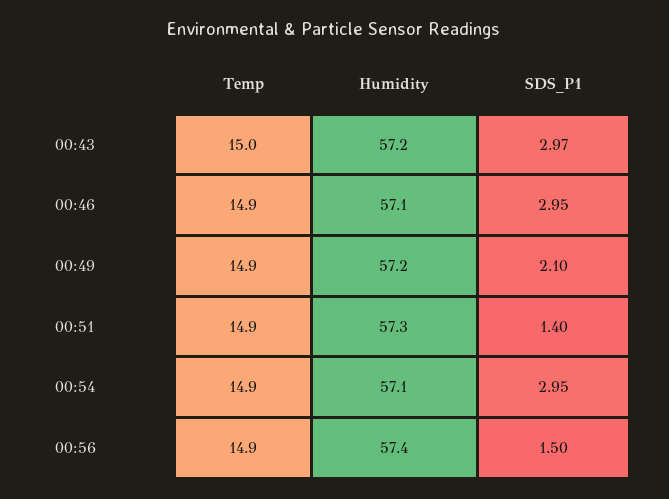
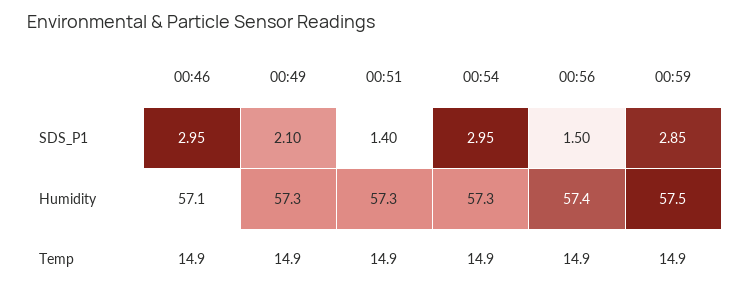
Temp, 00:43: 15 -> none
Humidity, 00:43: 57.2 -> none
SDS_P1, 00:43: 2.97 -> none
Humidity, 00:49: 57.2 -> 57.3
Humidity, 00:54: 57.1 -> 57.3
SDS_P1, 00:59: none -> 2.85
Humidity, 00:59: none -> 57.5
Temp, 00:59: none -> 14.9

